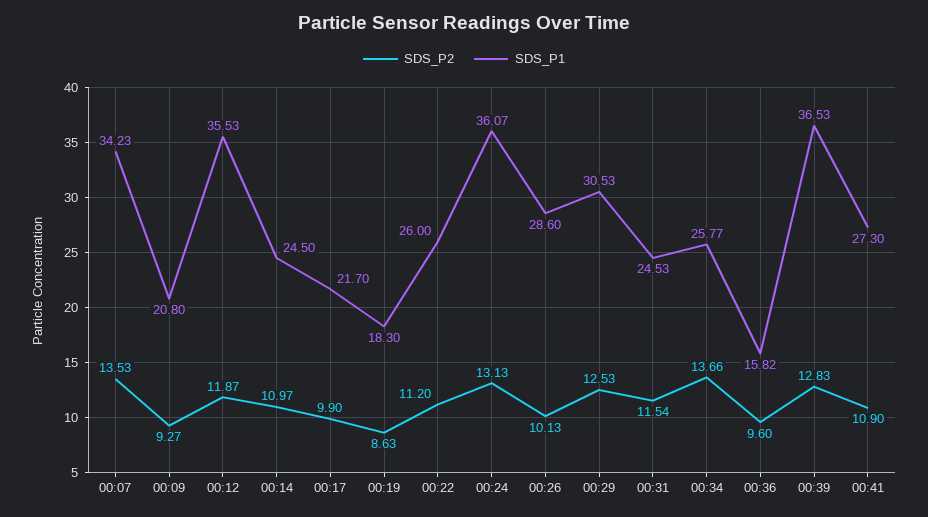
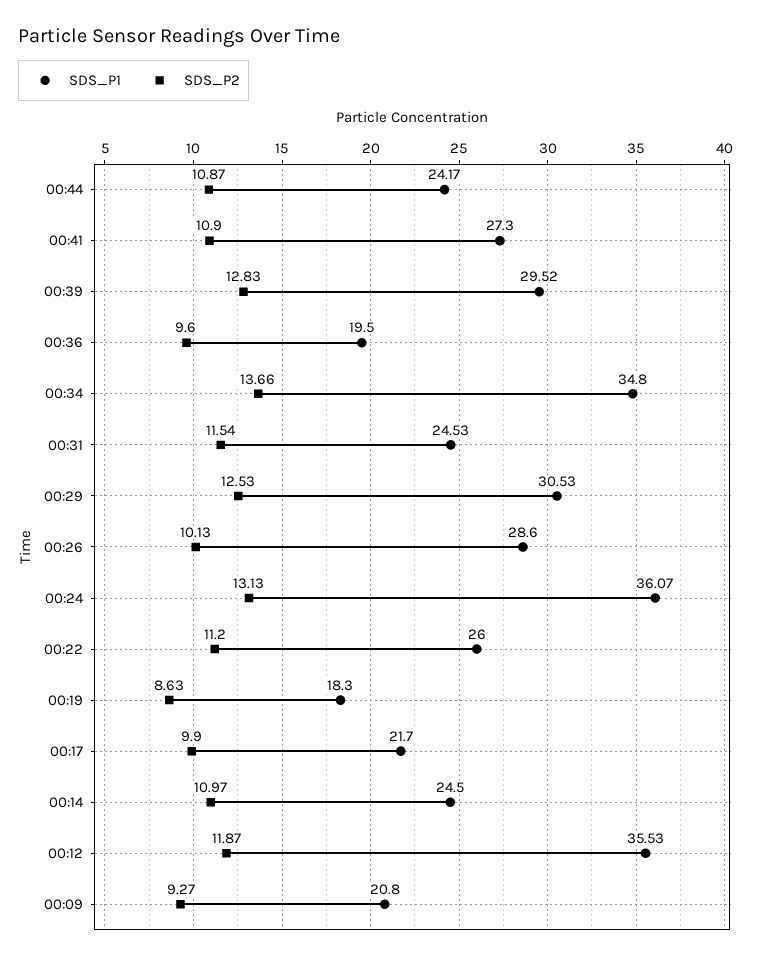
SDS_P2, 00:07: 13.53 -> none
SDS_P1, 00:07: 34.23 -> none
SDS_P1, 00:34: 25.77 -> 34.8
SDS_P1, 00:36: 15.82 -> 19.5
SDS_P1, 00:39: 36.53 -> 29.52
SDS_P1, 00:44: none -> 24.17
SDS_P2, 00:44: none -> 10.87

